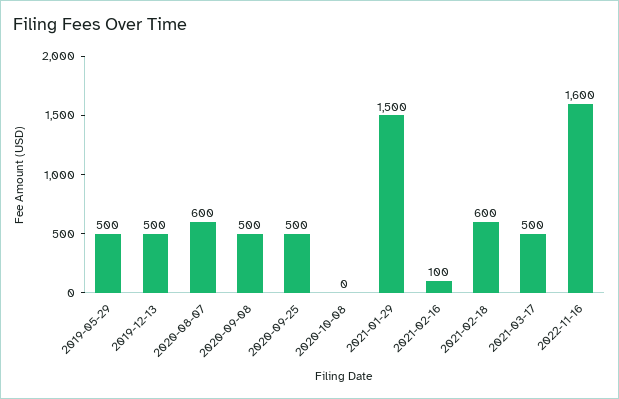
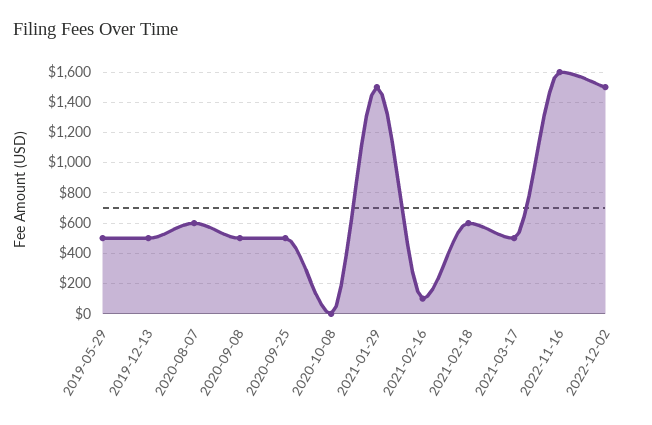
2022-12-02: none -> 1500

